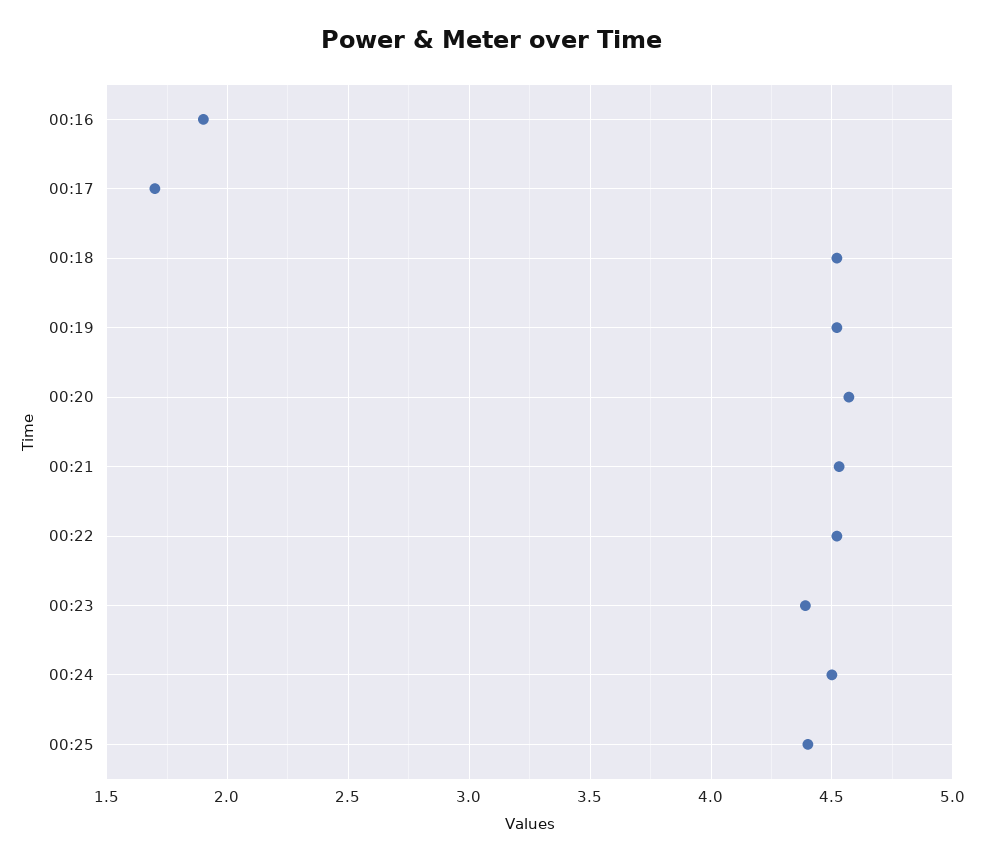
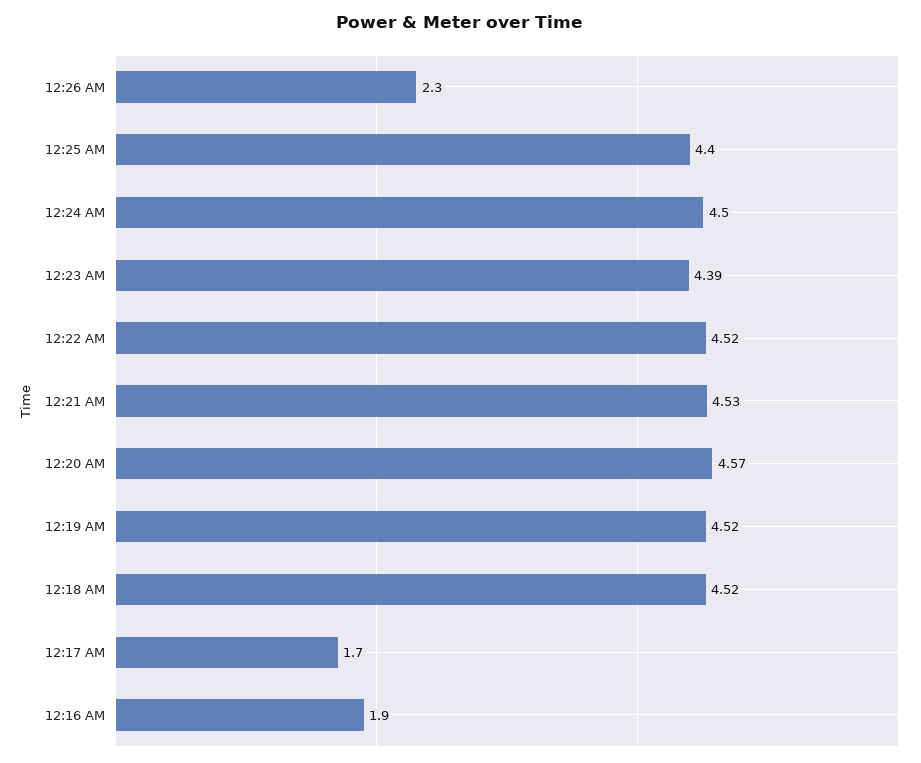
12:26 AM: none -> 2.3

